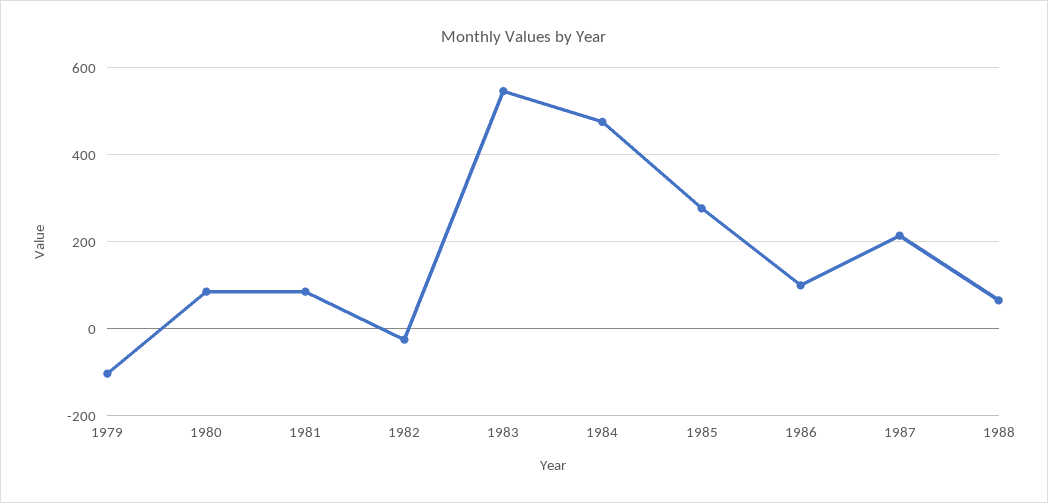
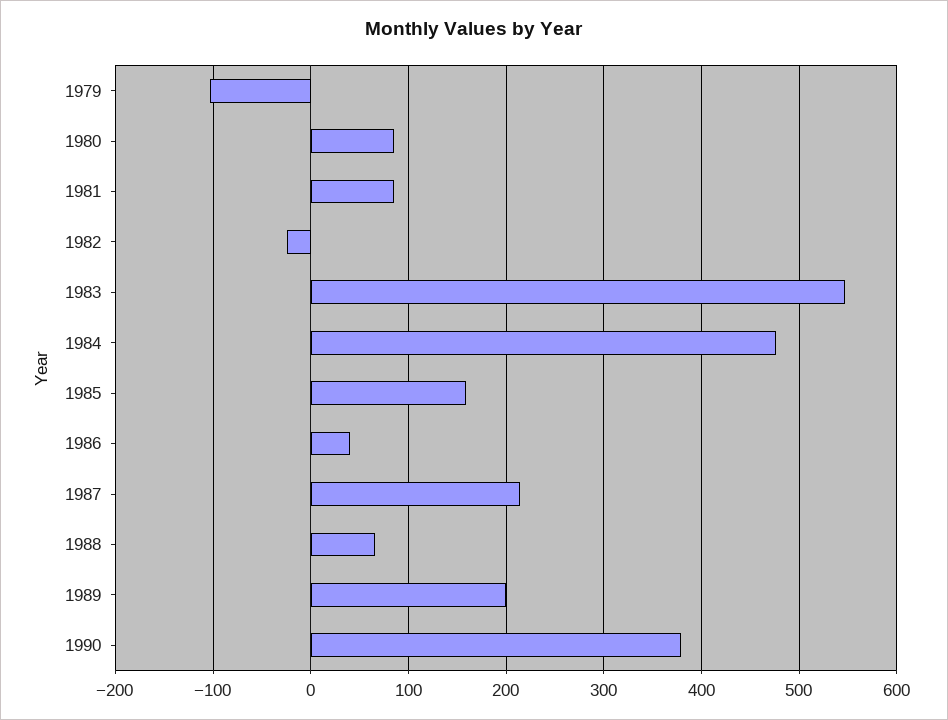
1985: 280 -> 160
1986: 100 -> 40
1989: none -> 200
1990: none -> 380

